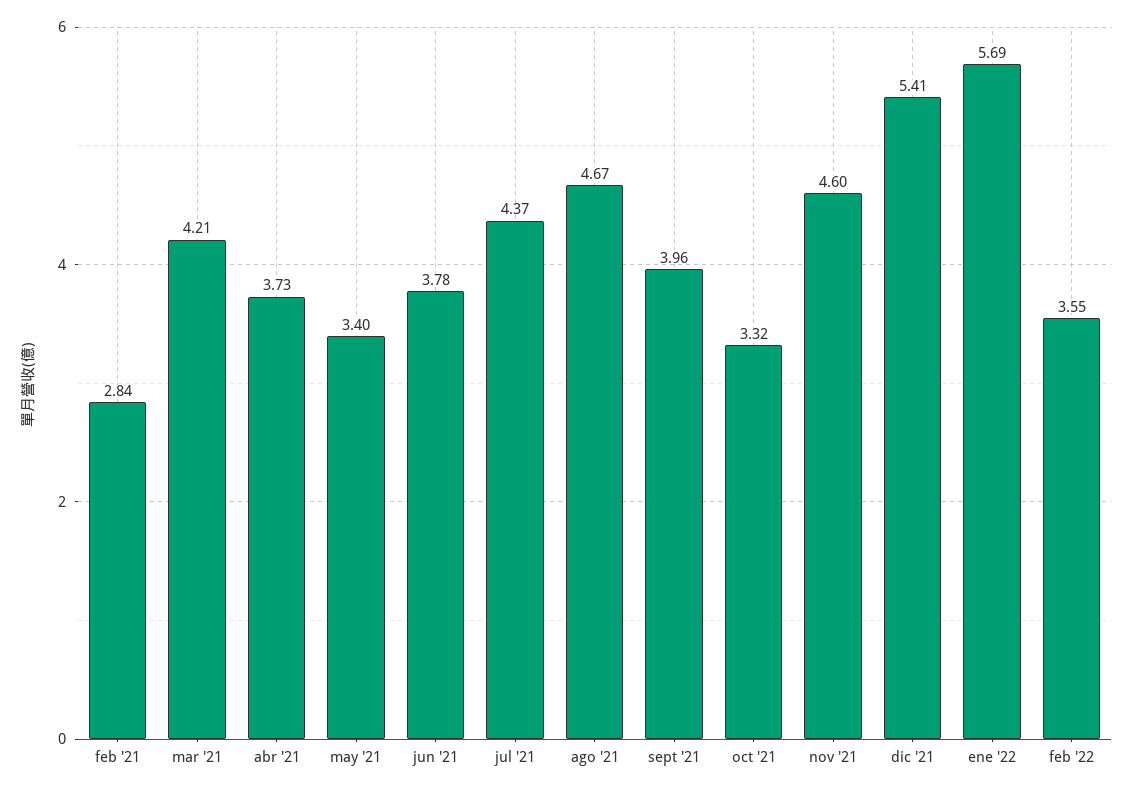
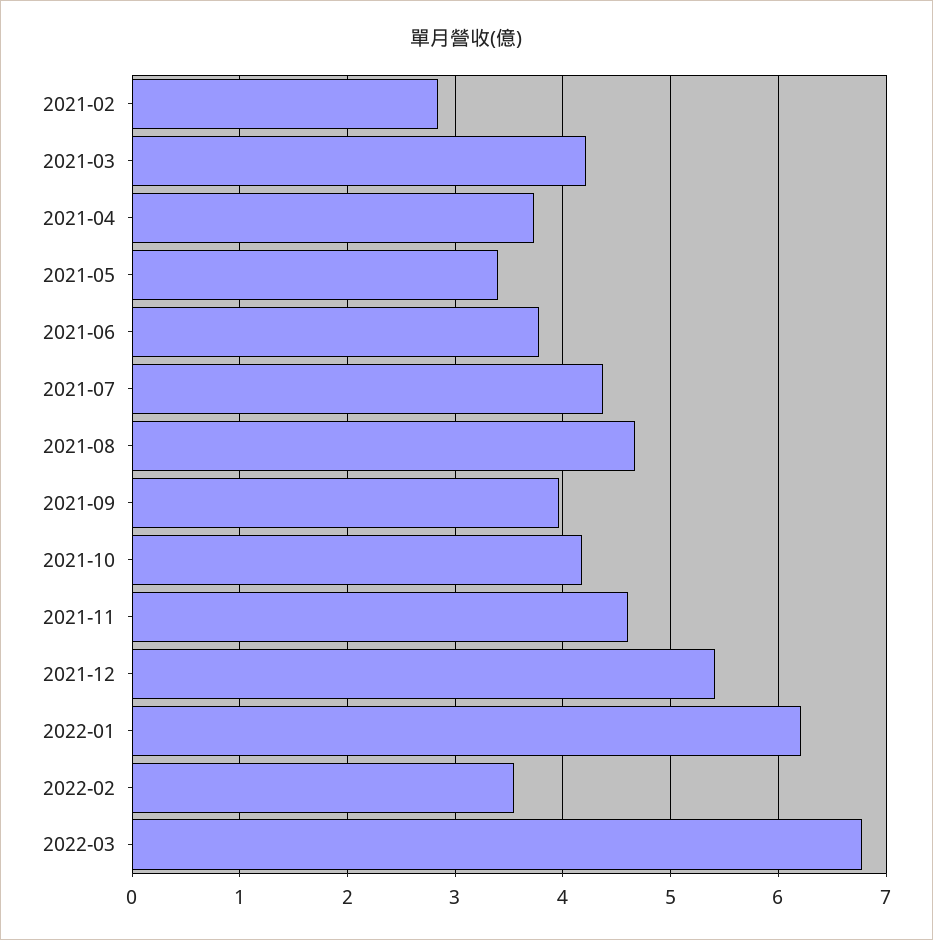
oct '21: 3.32 -> 4.2
ene '22: 5.69 -> 6.2
2022-03: none -> 6.8

